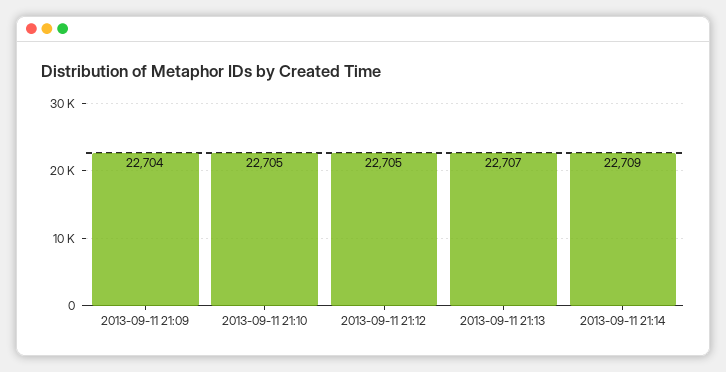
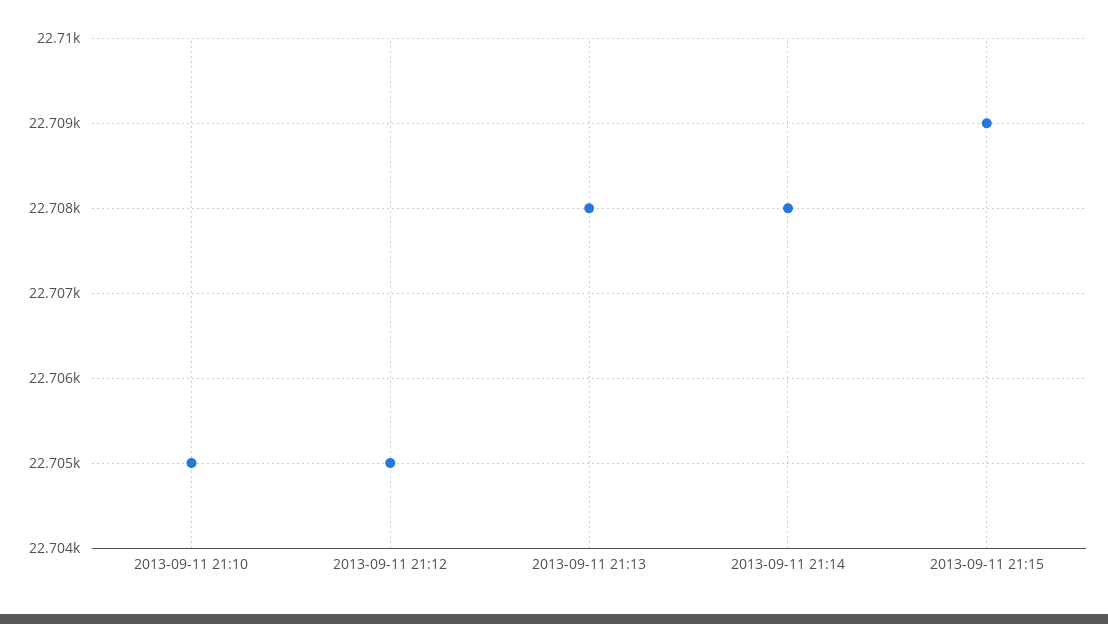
2013-09-11 21:09: 22704 -> none
2013-09-11 21:13: 22707 -> 22708
2013-09-11 21:14: 22709 -> 22708
2013-09-11 21:15: none -> 22709

